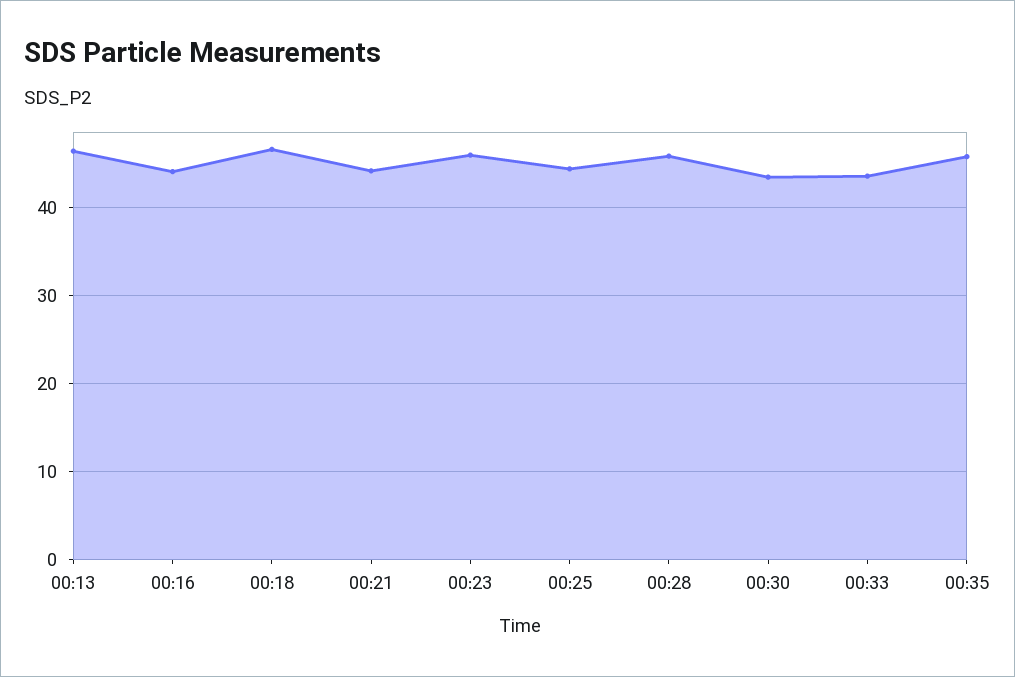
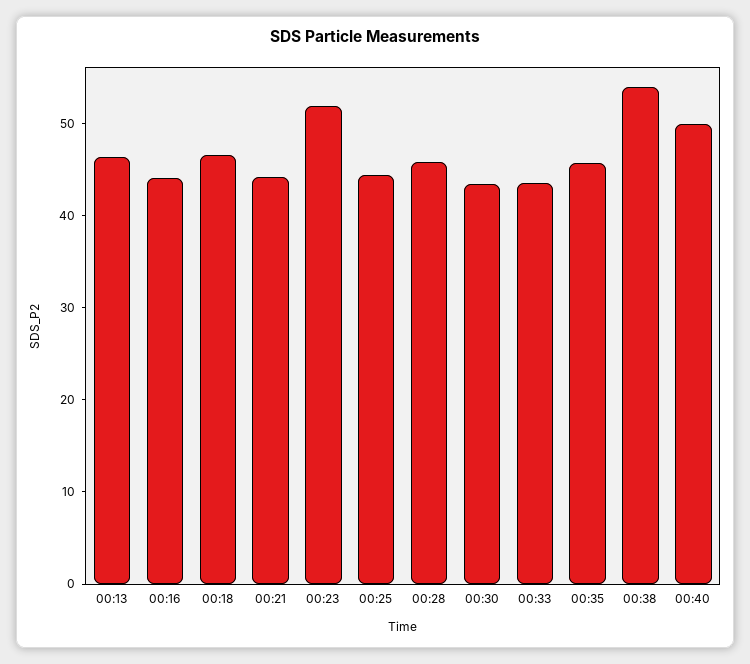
00:23: 46 -> 52
00:38: none -> 54
00:40: none -> 50

